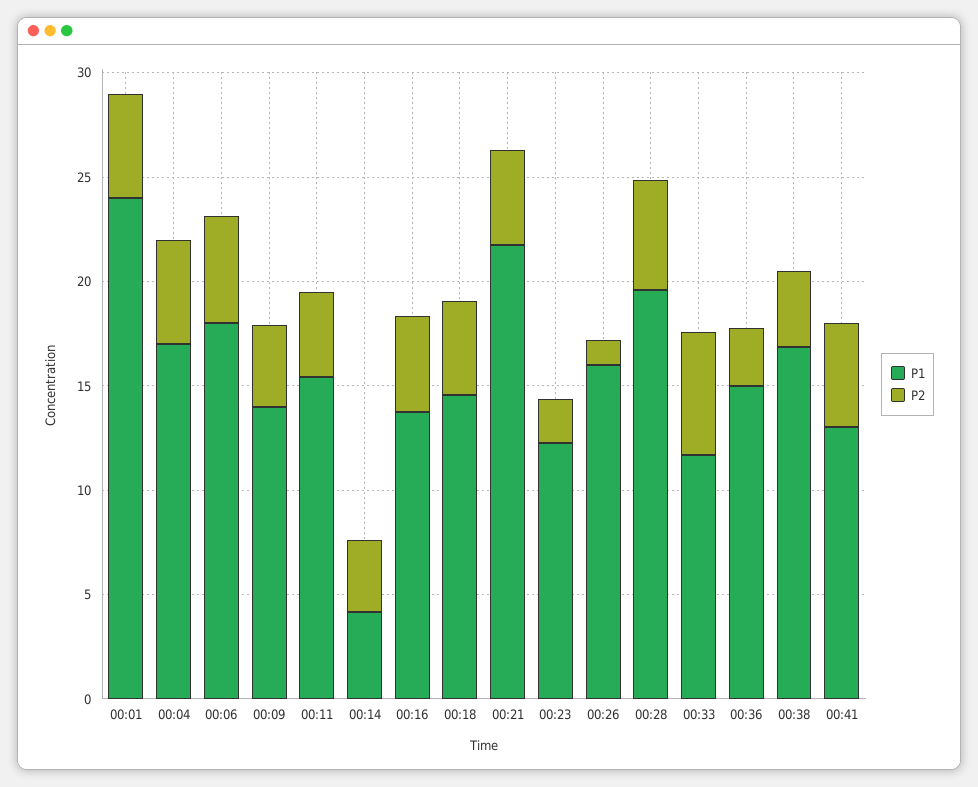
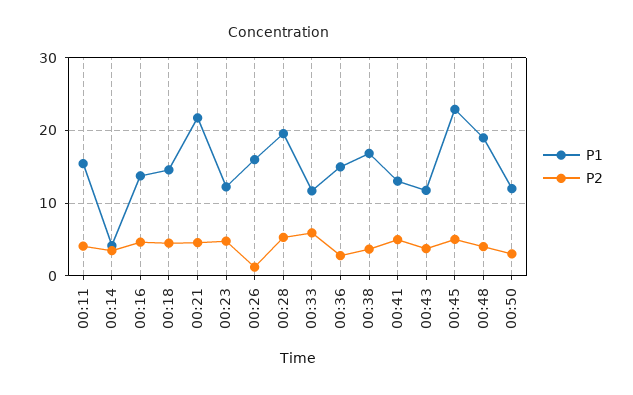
P1, 00:01: 24 -> none
P2, 00:01: 5 -> none
P1, 00:04: 17 -> none
P2, 00:04: 5 -> none
P1, 00:06: 18 -> none
P2, 00:06: 5 -> none
P1, 00:09: 14 -> none
P2, 00:09: 4 -> none
P2, 00:23: 2 -> 5
P1, 00:43: none -> 12
P2, 00:43: none -> 4
P1, 00:45: none -> 23
P2, 00:45: none -> 5
P1, 00:48: none -> 19
P2, 00:48: none -> 4
P1, 00:50: none -> 12
P2, 00:50: none -> 3

